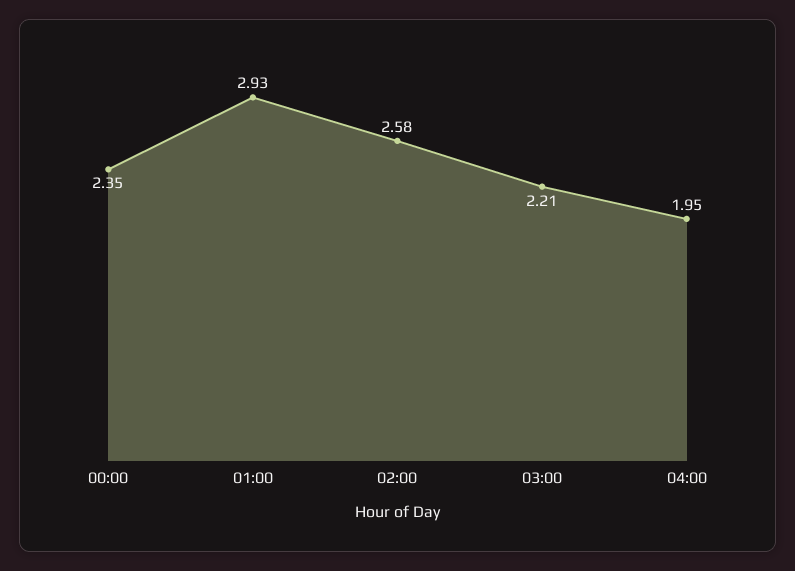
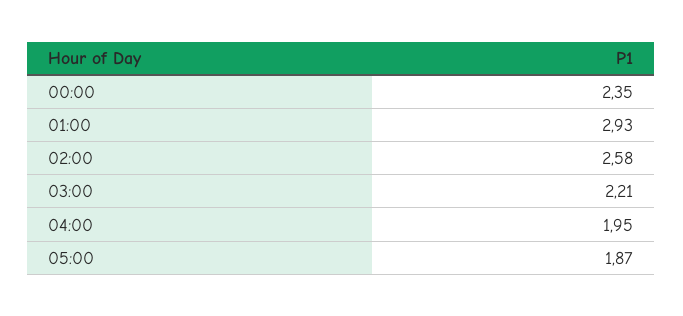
05:00: none -> 1.87

